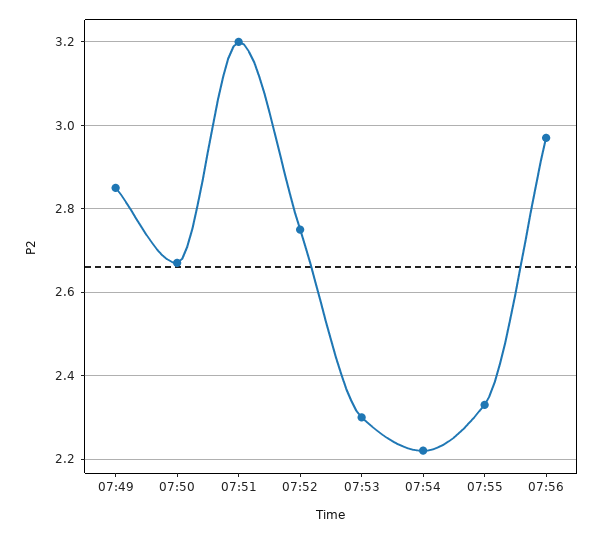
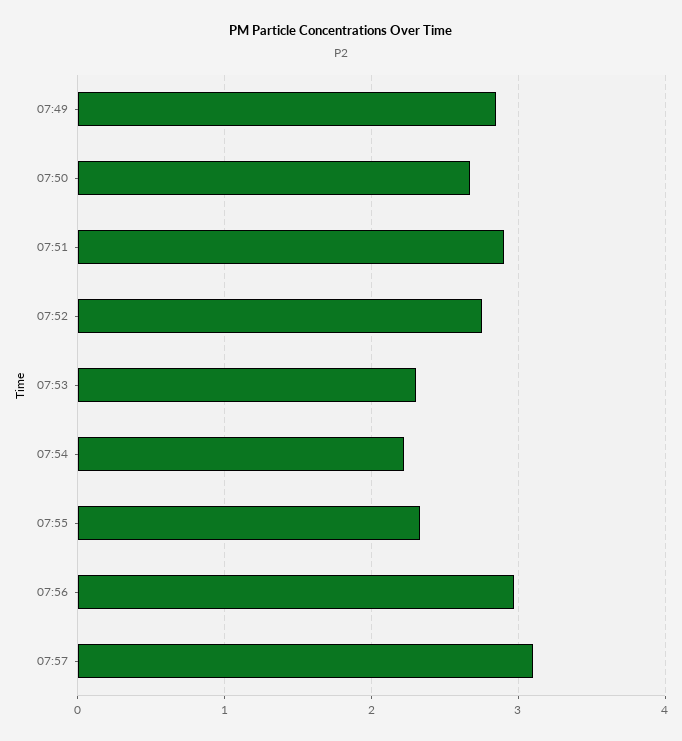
07:51: 3.2 -> 2.9
07:57: none -> 3.1

